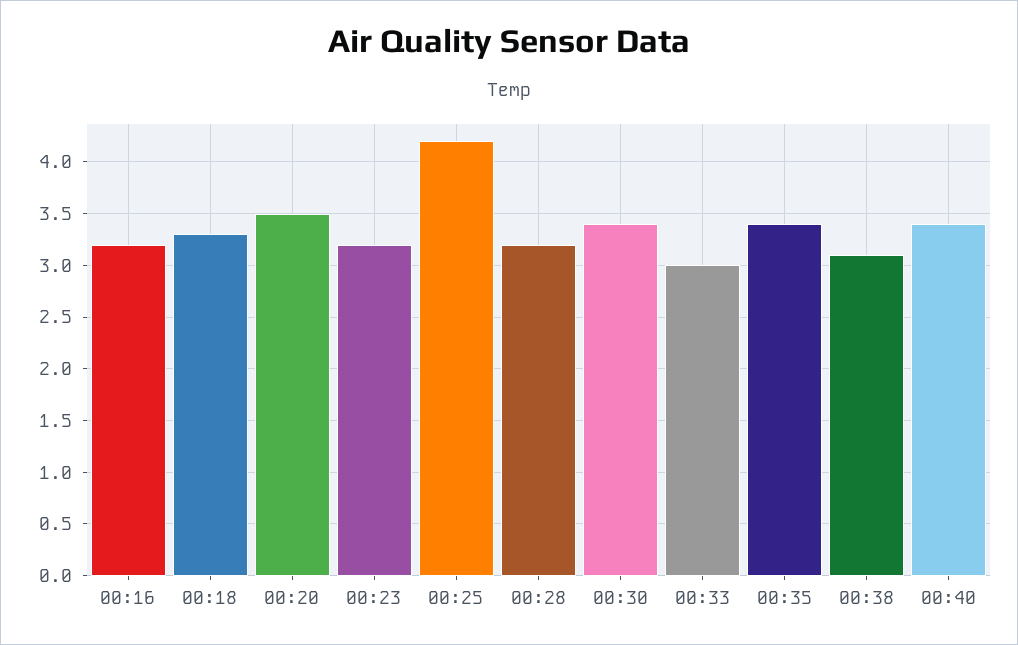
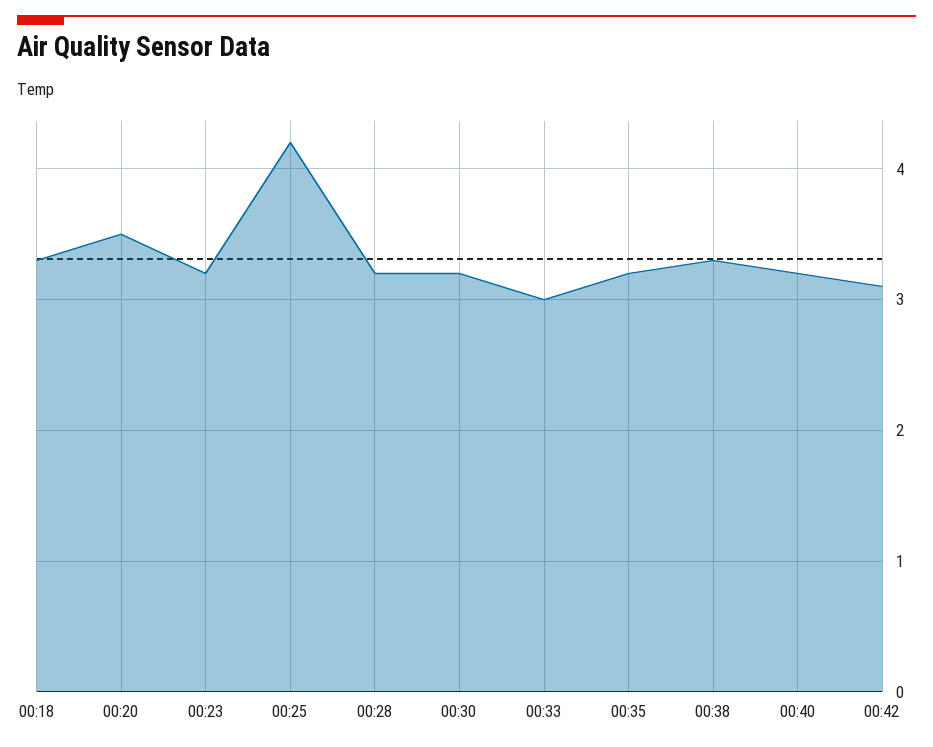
00:16: 3.2 -> none
00:30: 3.4 -> 3.2
00:35: 3.4 -> 3.2
00:38: 3.1 -> 3.3
00:40: 3.4 -> 3.2
00:42: none -> 3.1

